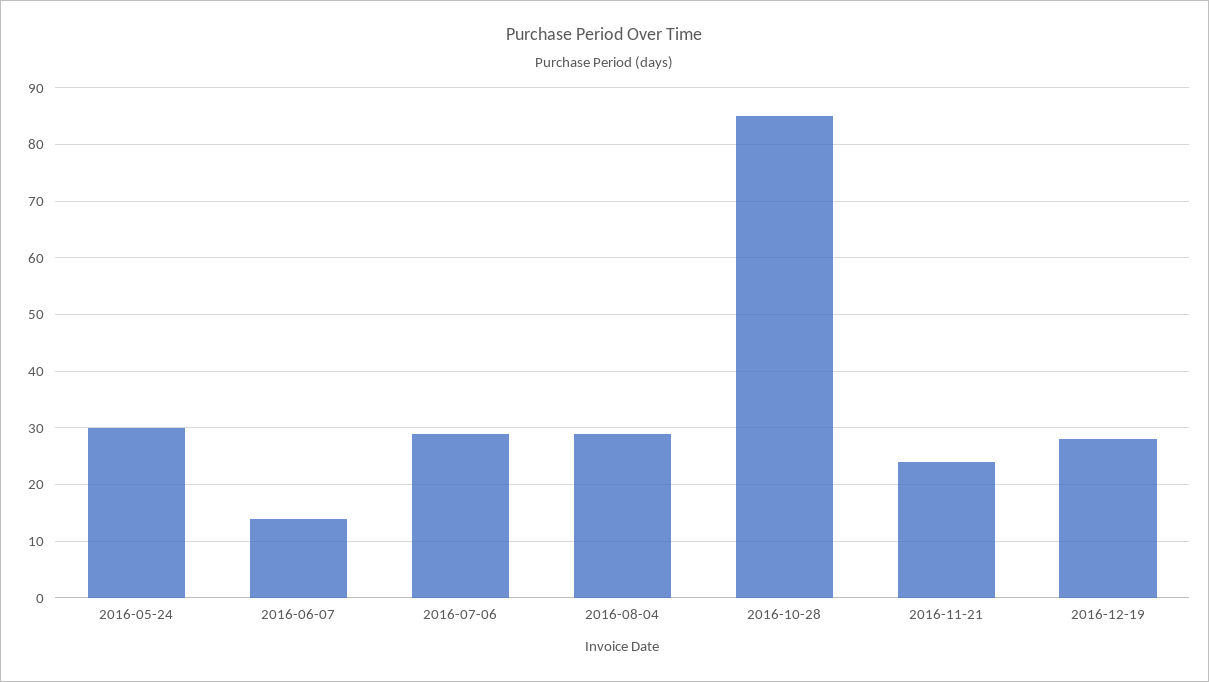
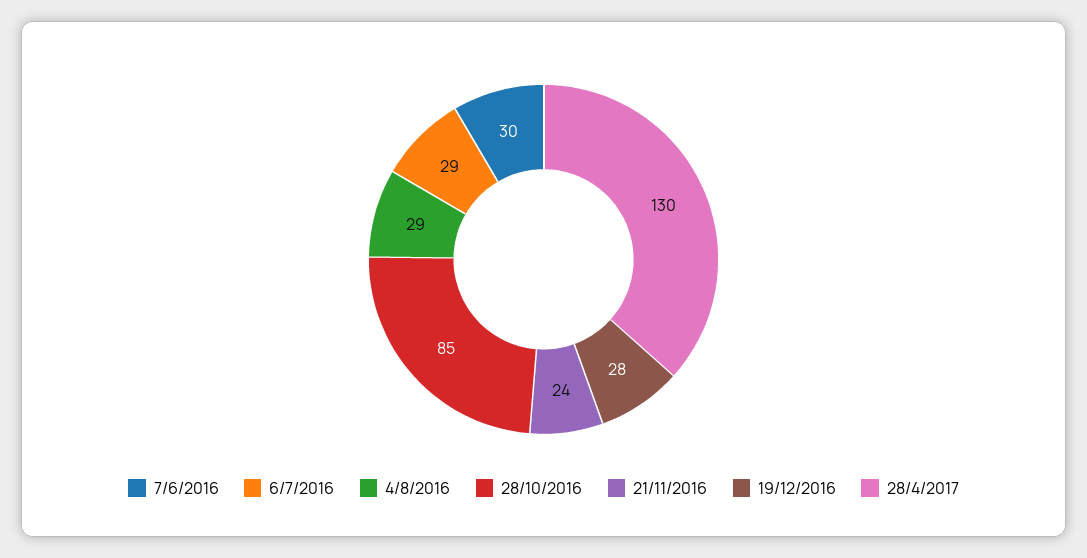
2016-05-24: 30 -> none
2016-06-07: 15 -> 30
28/4/2017: none -> 130

